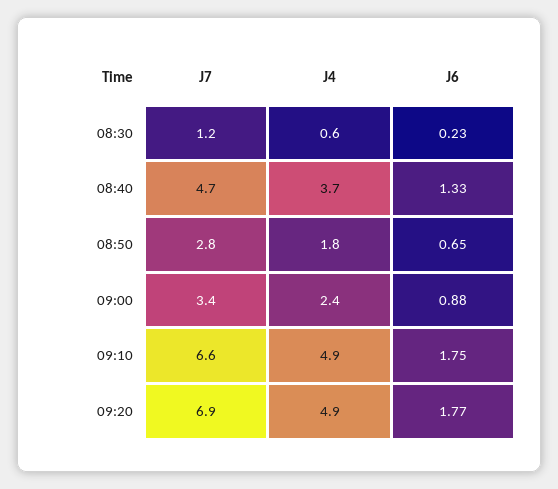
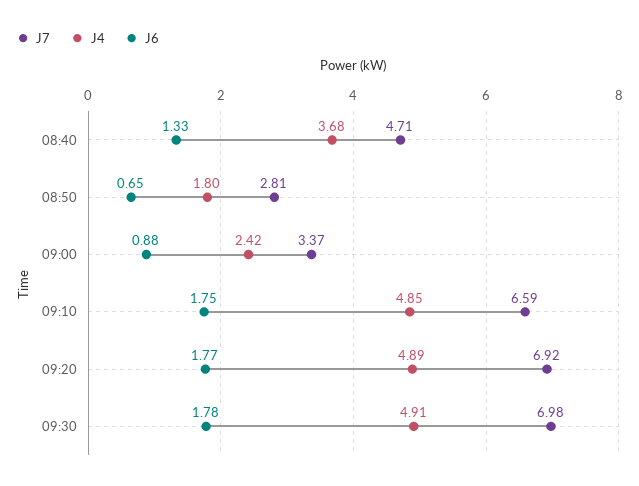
J7, 08:30: 1.2 -> none
J4, 08:30: 0.6 -> none
J6, 08:30: 0.23 -> none
J7, 09:30: none -> 6.98
J4, 09:30: none -> 4.91
J6, 09:30: none -> 1.78

